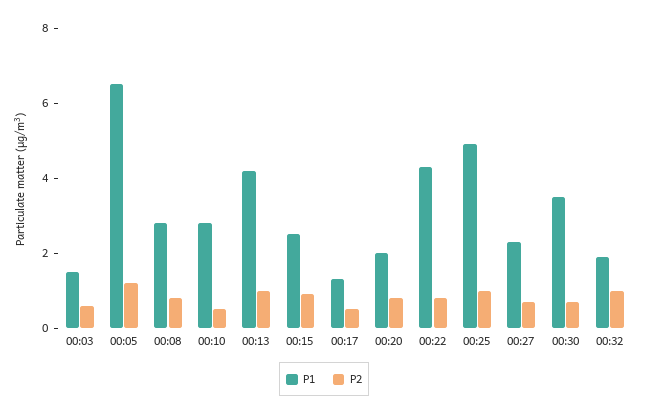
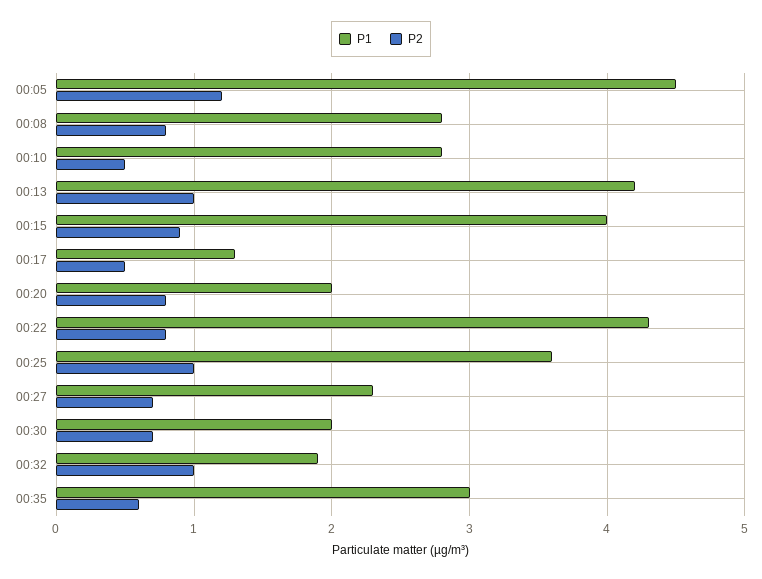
P1, 00:03: 1.5 -> none
P2, 00:03: 0.5 -> none
P1, 00:05: 6.5 -> 4.5
P1, 00:15: 2.5 -> 4
P1, 00:25: 5 -> 3.6
P1, 00:30: 3.5 -> 2
P1, 00:35: none -> 3
P2, 00:35: none -> 0.6

